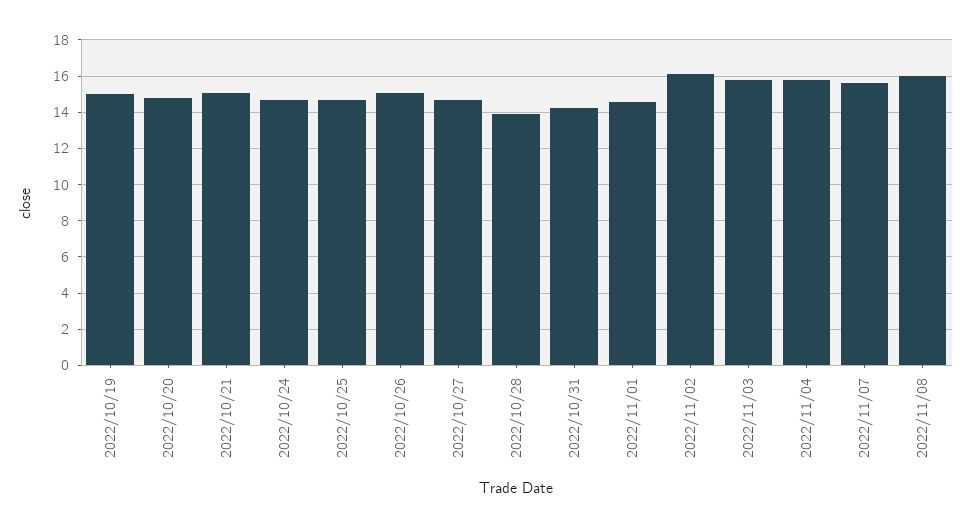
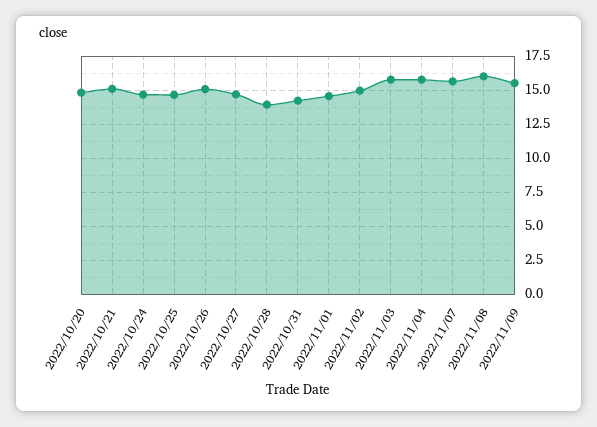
2022/10/19: 15 -> none
2022/11/02: 16 -> 15
2022/11/09: none -> 15.5

